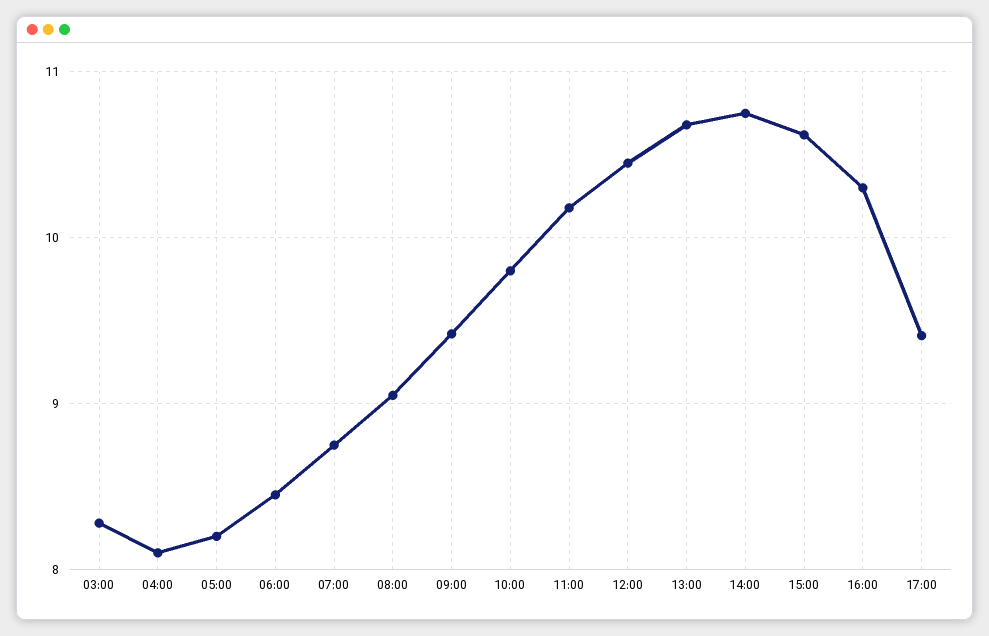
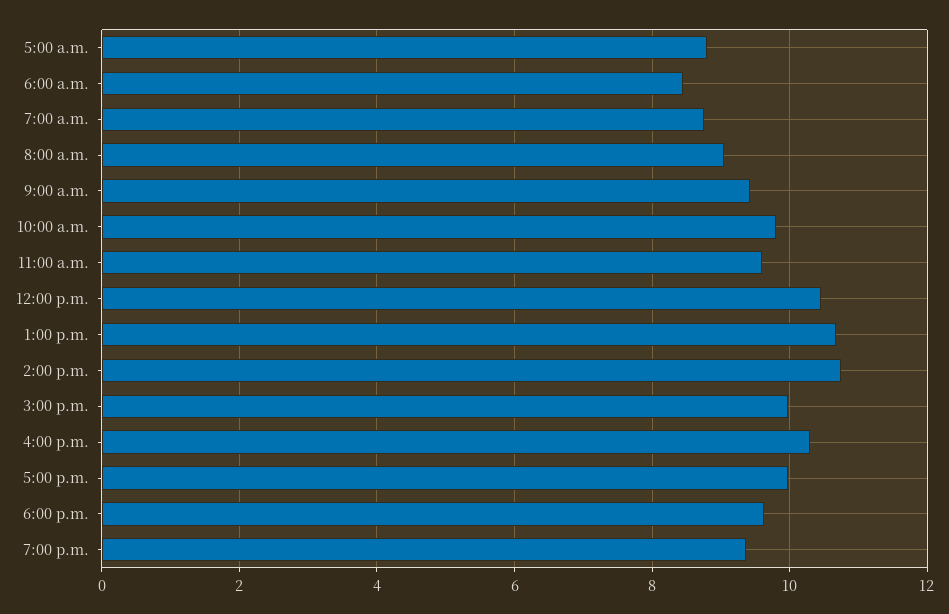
03:00: 8.3 -> none
04:00: 8.1 -> none
05:00: 8.2 -> 8.8
11:00: 10.2 -> 9.6
15:00: 10.6 -> 10
17:00: 9.4 -> 10
6:00 p.m.: none -> 9.6
7:00 p.m.: none -> 9.4

